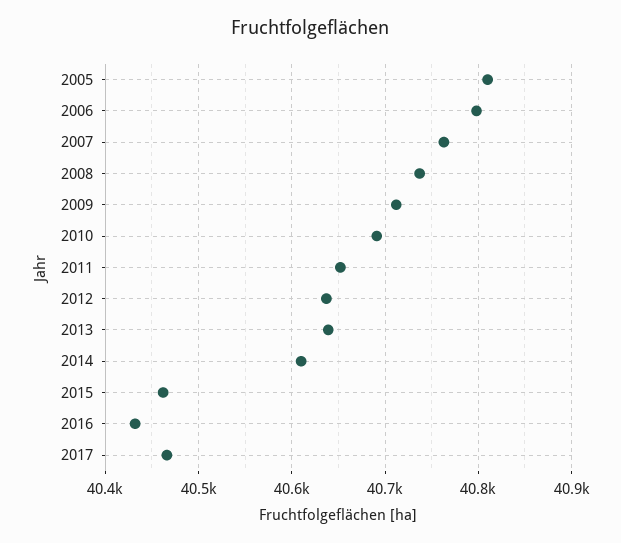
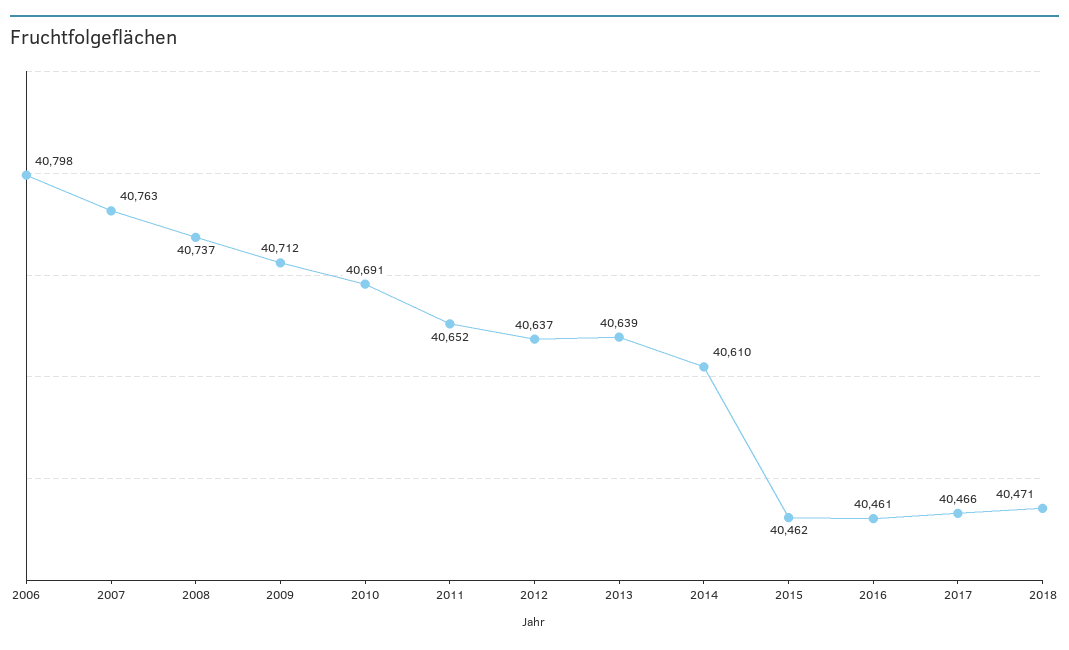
2005: 40810 -> none
2016: 40430 -> 40461
2018: none -> 40471

